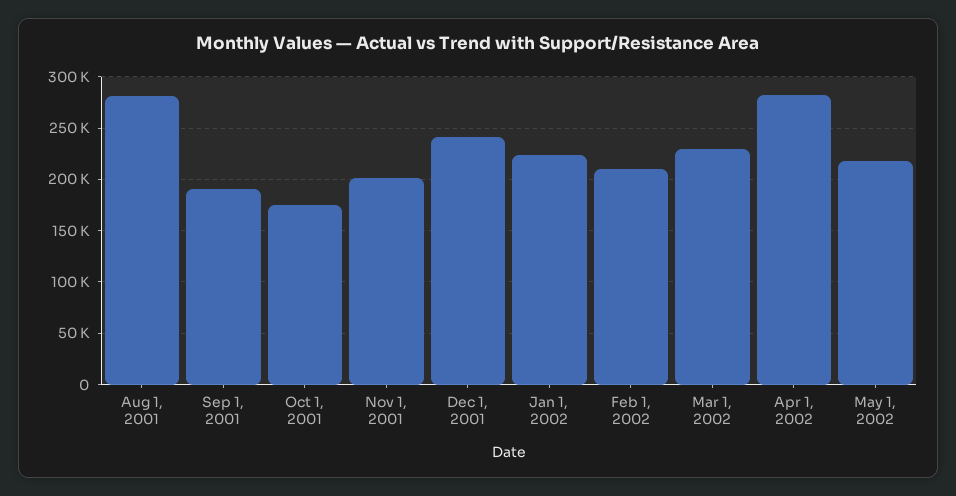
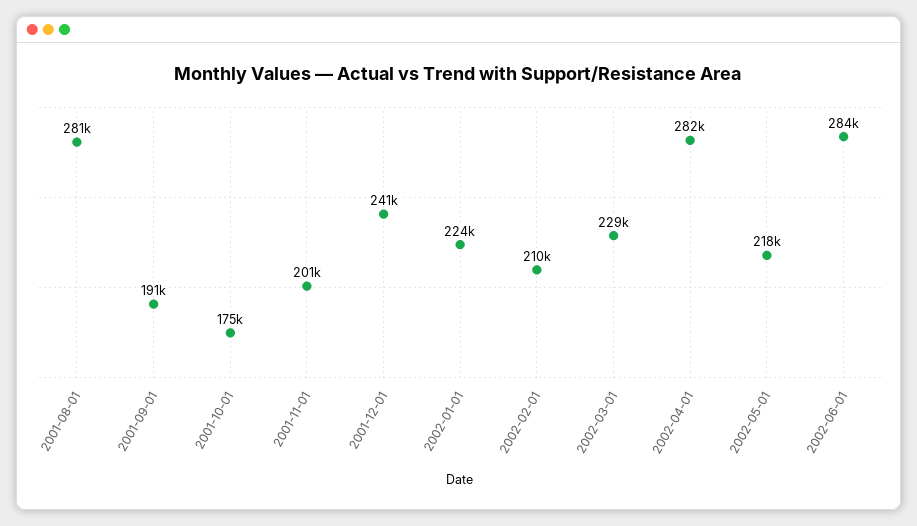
2002-06-01: none -> 284000

